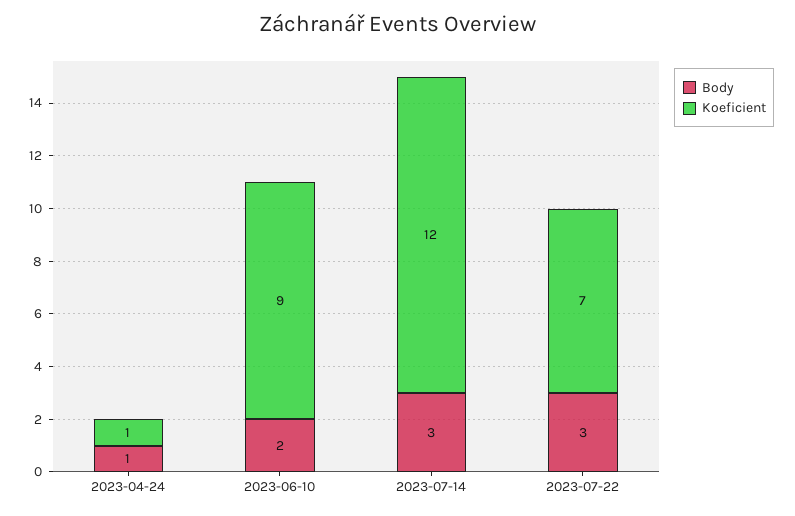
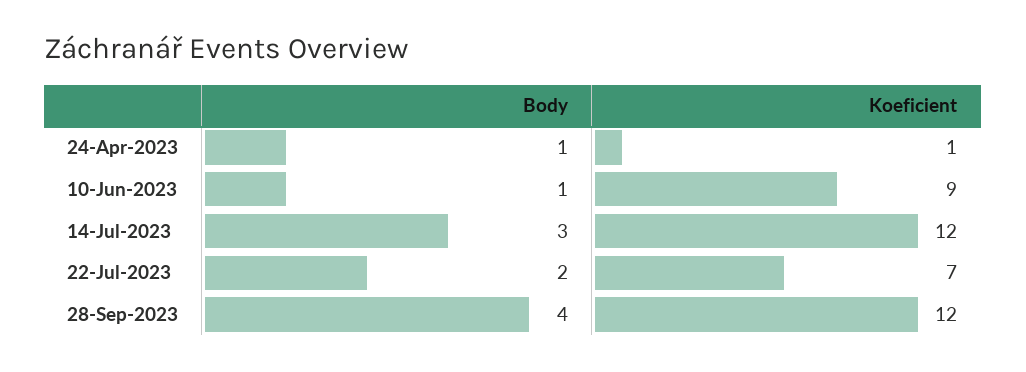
Body, 2023-06-10: 2 -> 1
Body, 2023-07-22: 3 -> 2
Body, 28-Sep-2023: none -> 4
Koeficient, 28-Sep-2023: none -> 12

